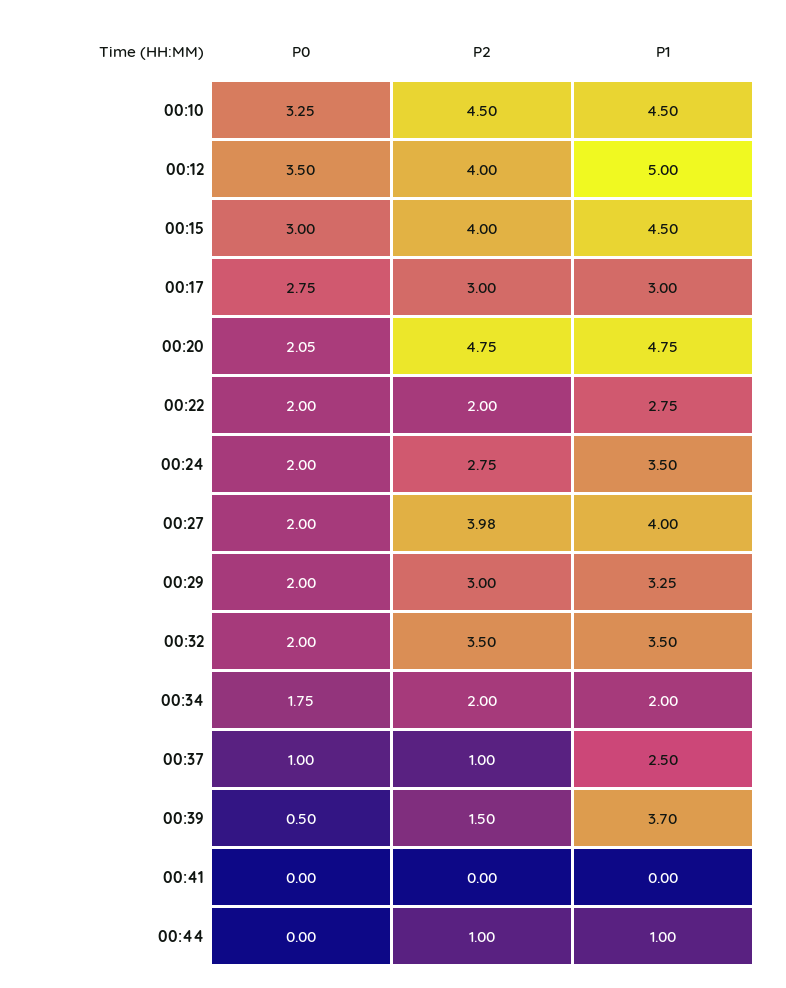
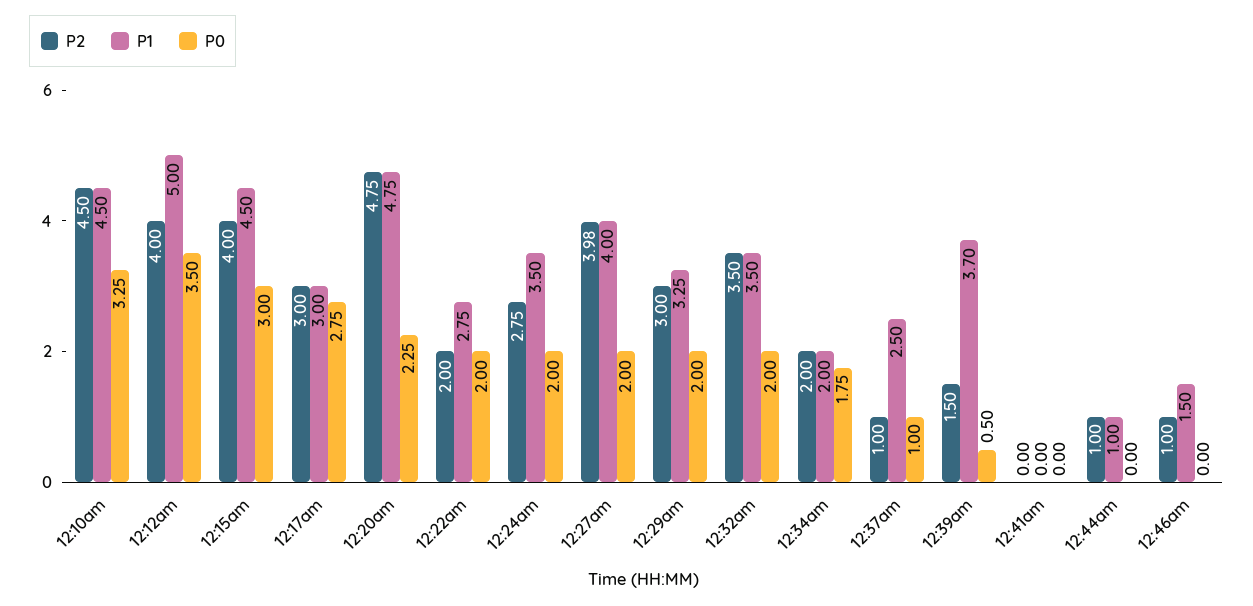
P0, 00:20: 2.05 -> 2.25
P2, 12:46am: none -> 1
P1, 12:46am: none -> 1.5
P0, 12:46am: none -> 0

